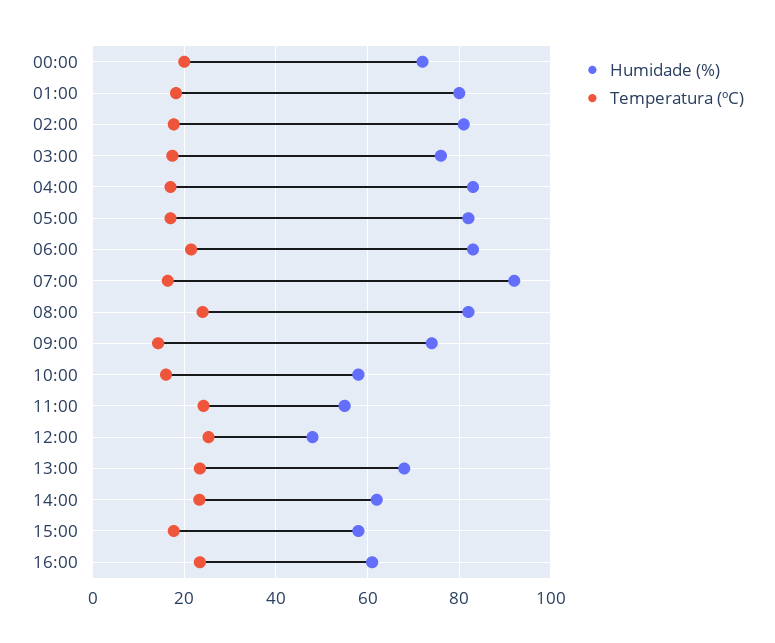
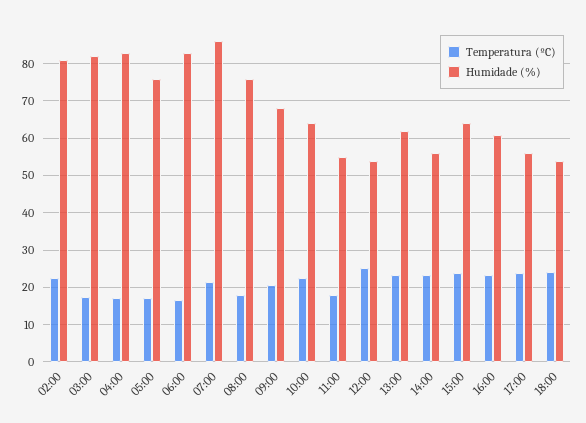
Humidade (%), 00:00: 72 -> none
Temperatura (ºC), 00:00: 20 -> none
Humidade (%), 01:00: 80 -> none
Temperatura (ºC), 01:00: 18 -> none
Temperatura (ºC), 02:00: 18 -> 22
Humidade (%), 03:00: 76 -> 82
Humidade (%), 05:00: 82 -> 76
Temperatura (ºC), 06:00: 22 -> 16
Humidade (%), 07:00: 92 -> 86
Temperatura (ºC), 07:00: 16 -> 22
Humidade (%), 08:00: 82 -> 76
Temperatura (ºC), 08:00: 24 -> 18
Humidade (%), 09:00: 74 -> 68
Temperatura (ºC), 09:00: 14 -> 20
Humidade (%), 10:00: 58 -> 64
Temperatura (ºC), 10:00: 16 -> 22
Temperatura (ºC), 11:00: 24 -> 18
Humidade (%), 12:00: 48 -> 54
Humidade (%), 13:00: 68 -> 62
Humidade (%), 14:00: 62 -> 56
Humidade (%), 15:00: 58 -> 64
Temperatura (ºC), 15:00: 18 -> 24
Temperatura (ºC), 17:00: none -> 24
Humidade (%), 17:00: none -> 56
Temperatura (ºC), 18:00: none -> 24
Humidade (%), 18:00: none -> 54

